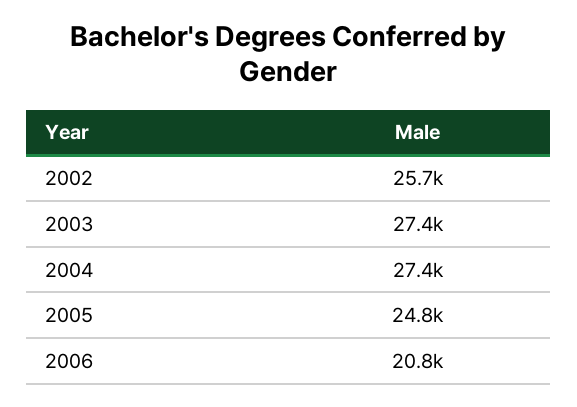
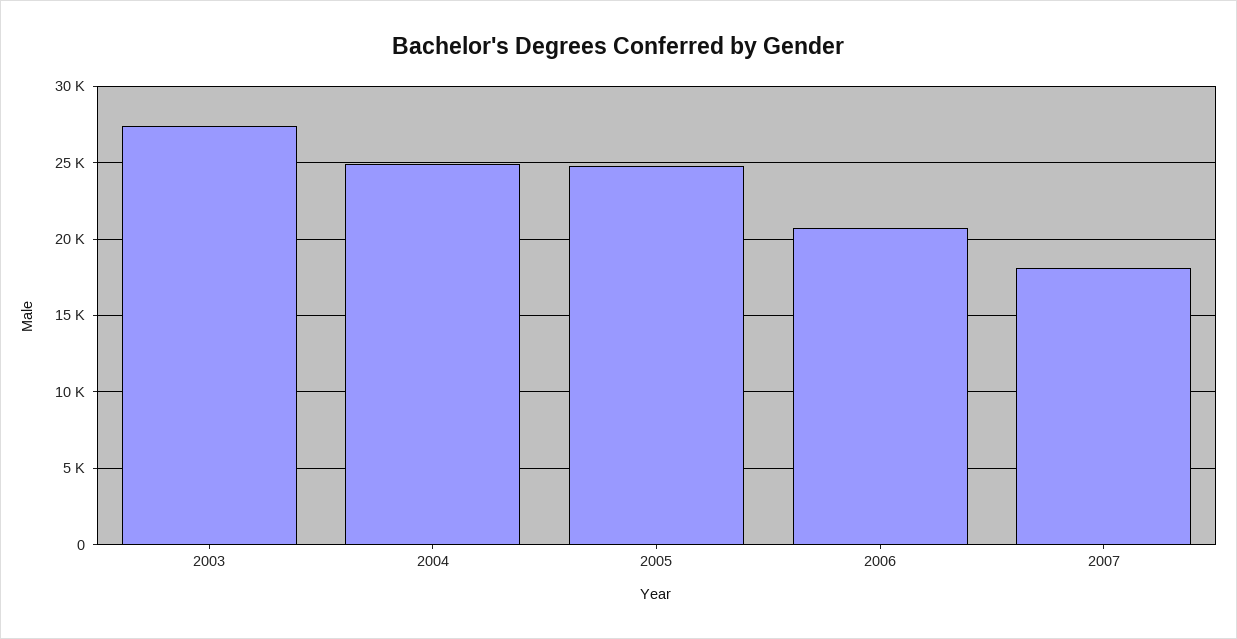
2002: 25700 -> none
2004: 27400 -> 25000
2007: none -> 18000

